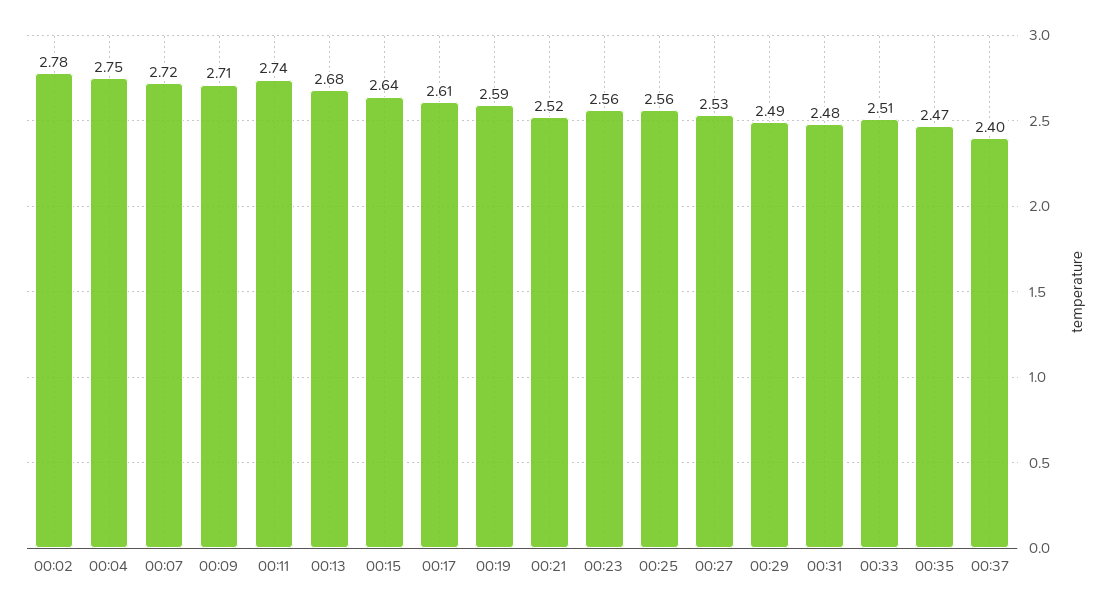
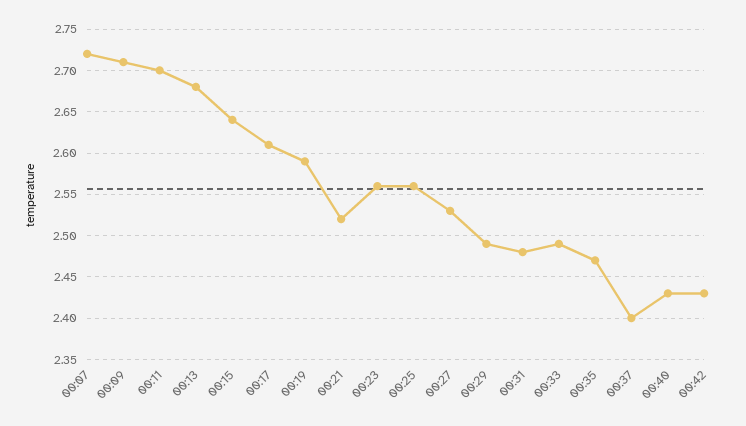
00:02: 2.78 -> none
00:04: 2.75 -> none
00:11: 2.74 -> 2.7
00:33: 2.51 -> 2.49
00:40: none -> 2.43
00:42: none -> 2.43

